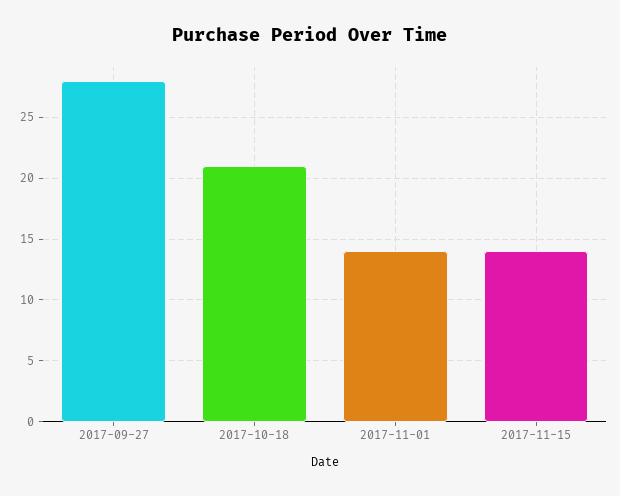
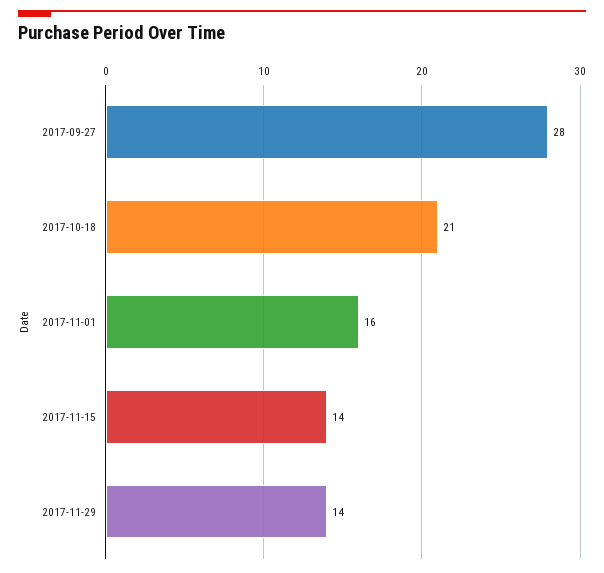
2017-11-01: 14 -> 16
2017-11-29: none -> 14

